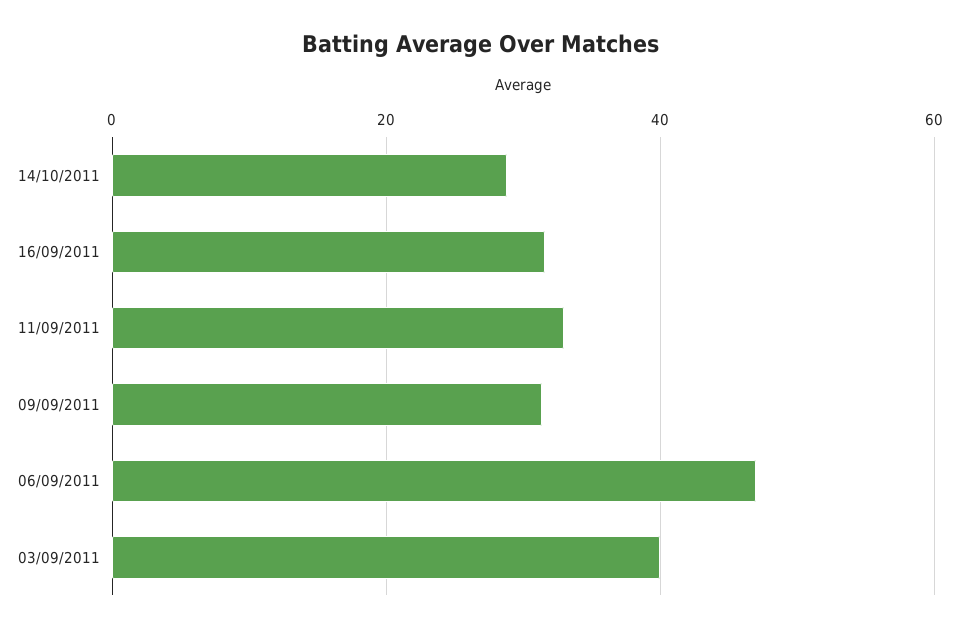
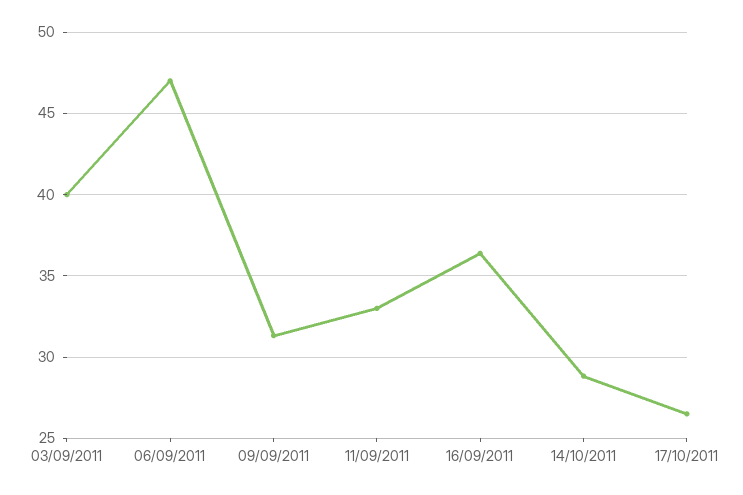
16/09/2011: 32 -> 36.5
17/10/2011: none -> 26.5

